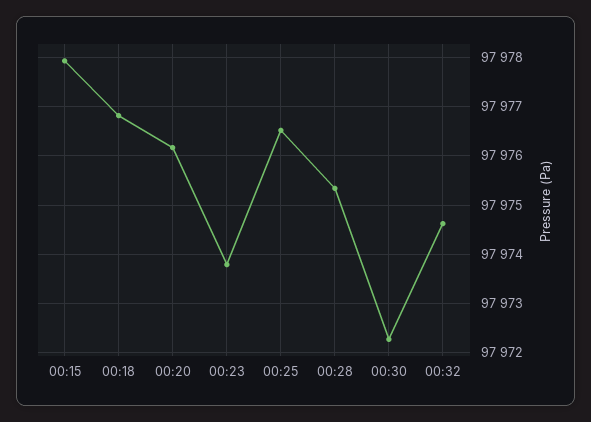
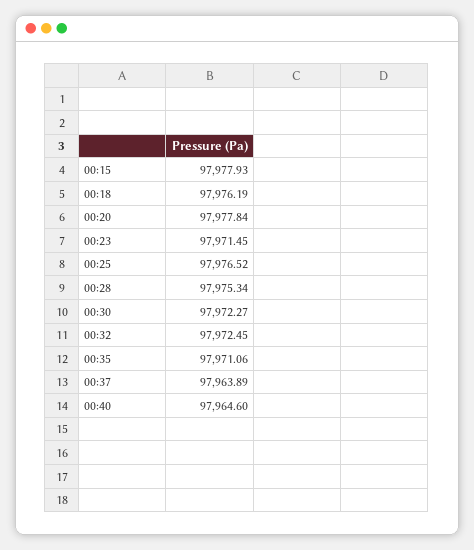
00:18: 97976.8 -> 97976.19
00:20: 97976.2 -> 97977.84
00:23: 97973.8 -> 97971.45
00:32: 97974.6 -> 97972.45
00:35: none -> 97971.06
00:37: none -> 97963.89
00:40: none -> 97964.6

